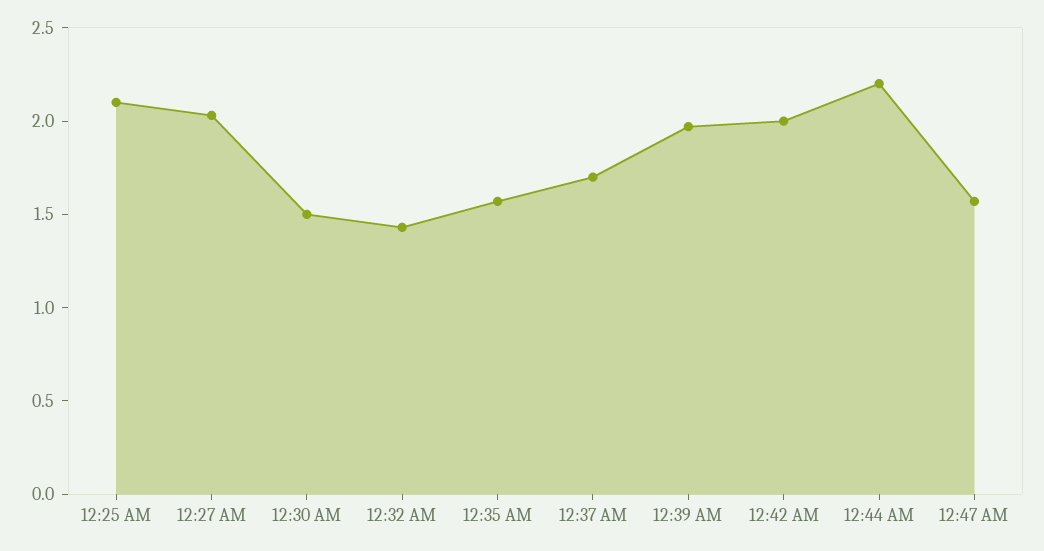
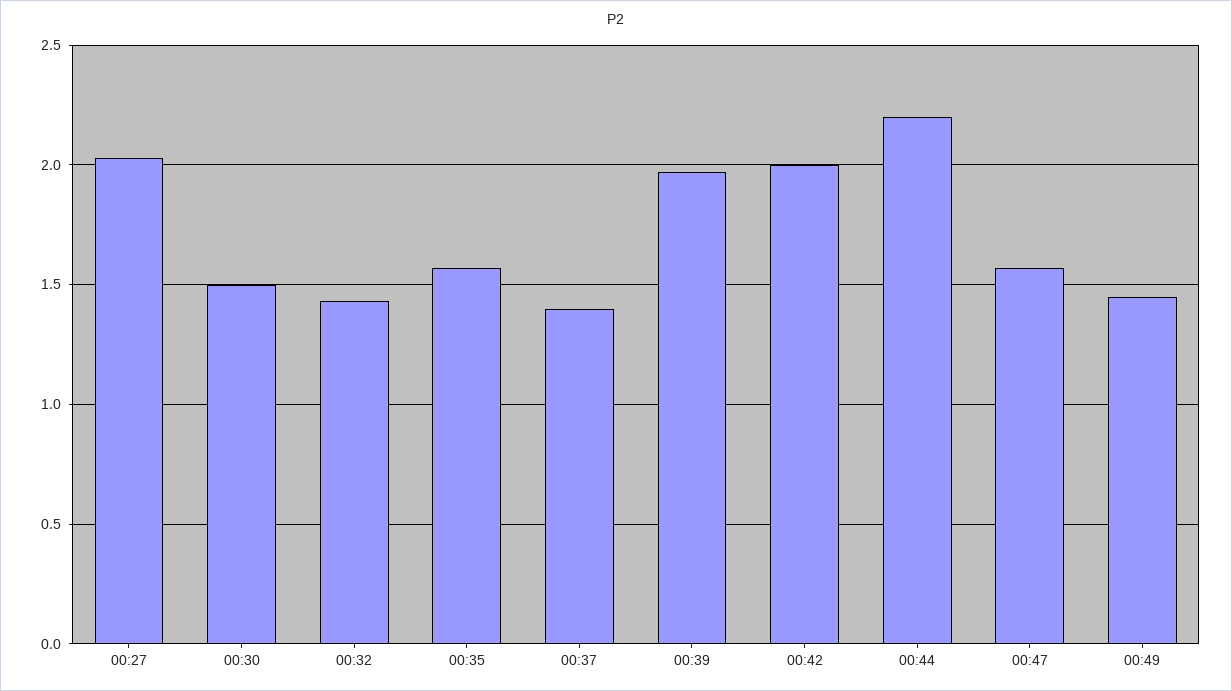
12:25 AM: 2.1 -> none
12:37 AM: 1.7 -> 1.4
00:49: none -> 1.45

